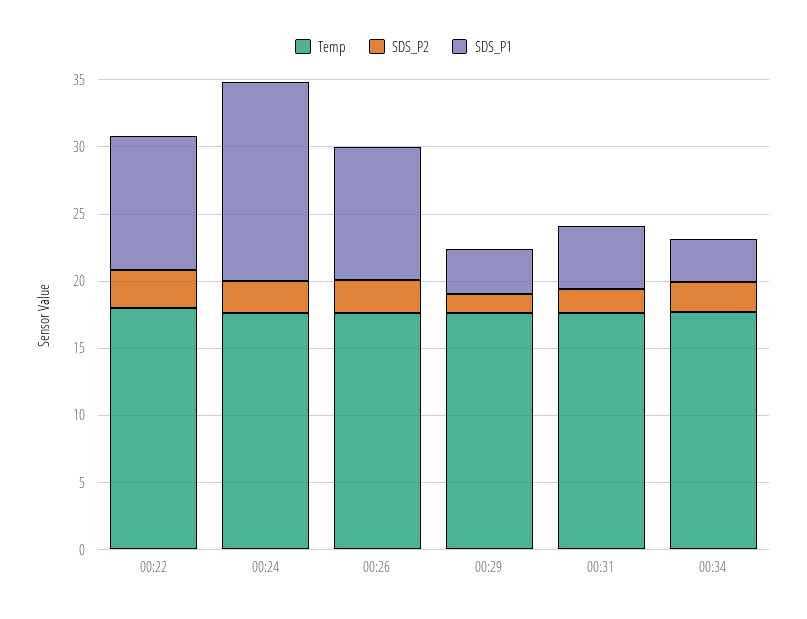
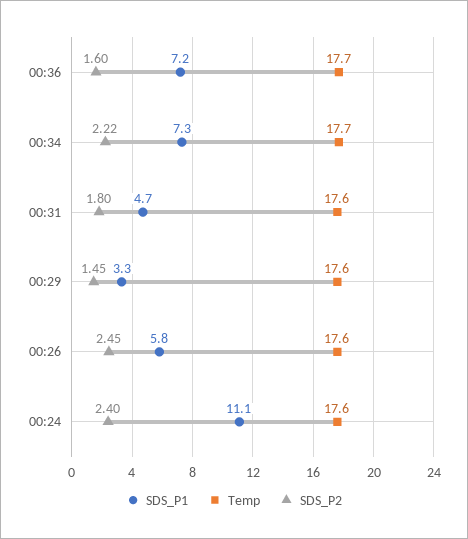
Temp, 00:22: 18 -> none
SDS_P2, 00:22: 3 -> none
SDS_P1, 00:22: 10 -> none
SDS_P1, 00:24: 15 -> 11.1
SDS_P1, 00:26: 10 -> 5.8
SDS_P1, 00:34: 3 -> 7.3
SDS_P1, 00:36: none -> 7.2
Temp, 00:36: none -> 17.7
SDS_P2, 00:36: none -> 1.6

